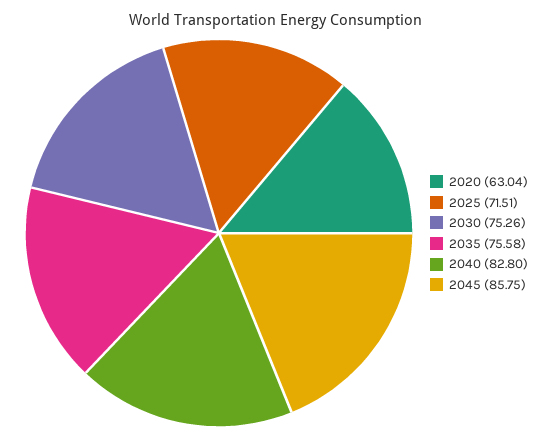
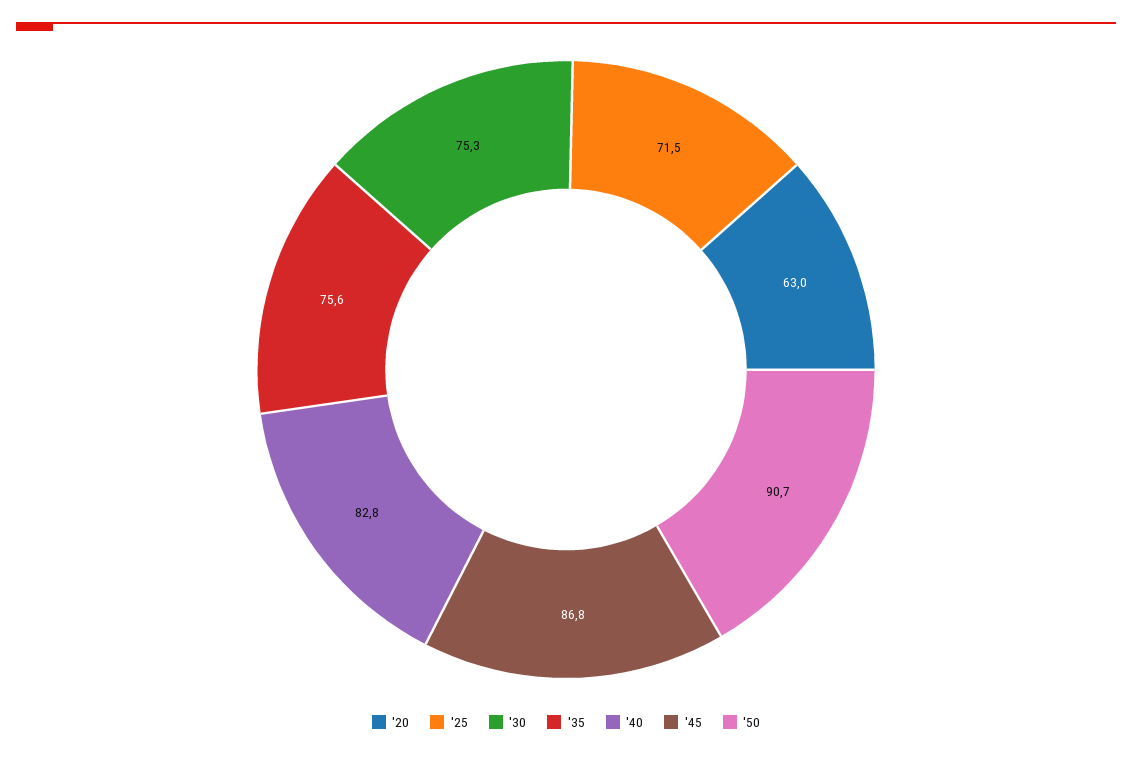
2045: 85.75 -> 86.8
'50: none -> 90.7

